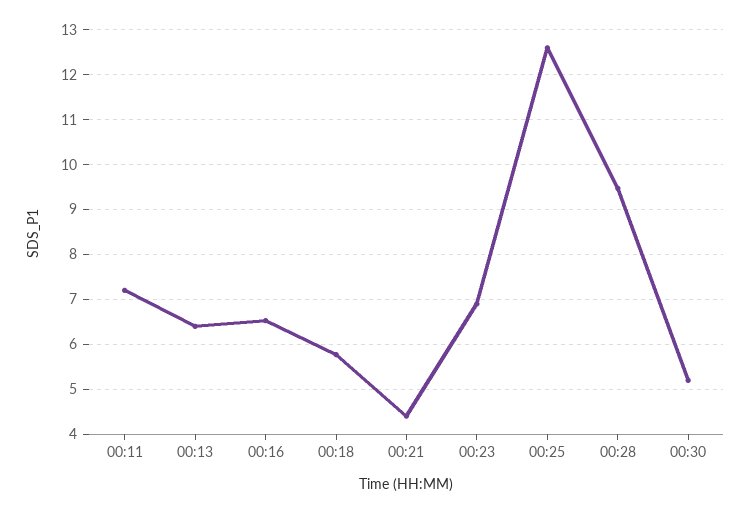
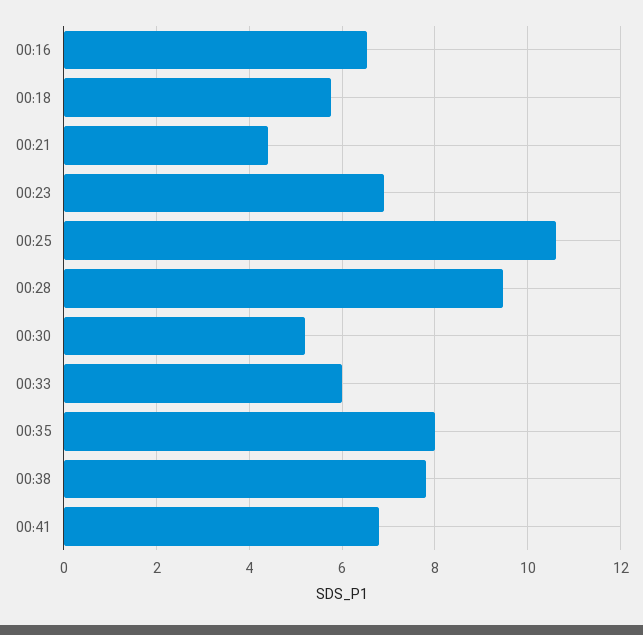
00:11: 7.2 -> none
00:13: 6.4 -> none
00:25: 12.6 -> 10.6
00:33: none -> 6
00:35: none -> 8
00:38: none -> 7.8
00:41: none -> 6.8

